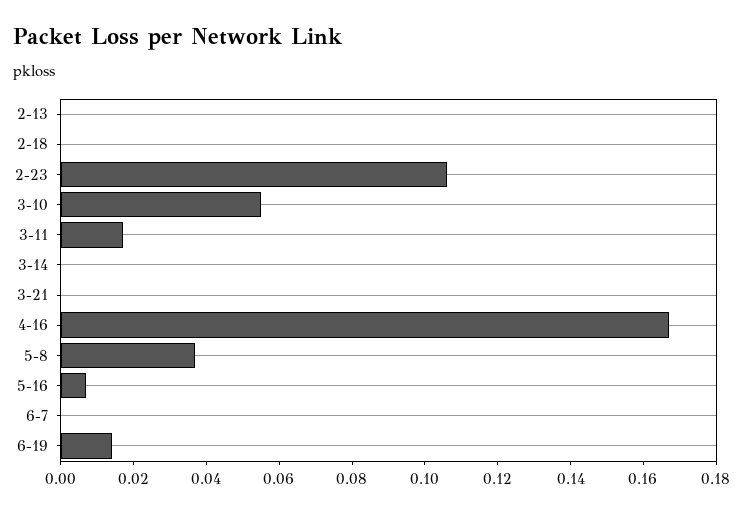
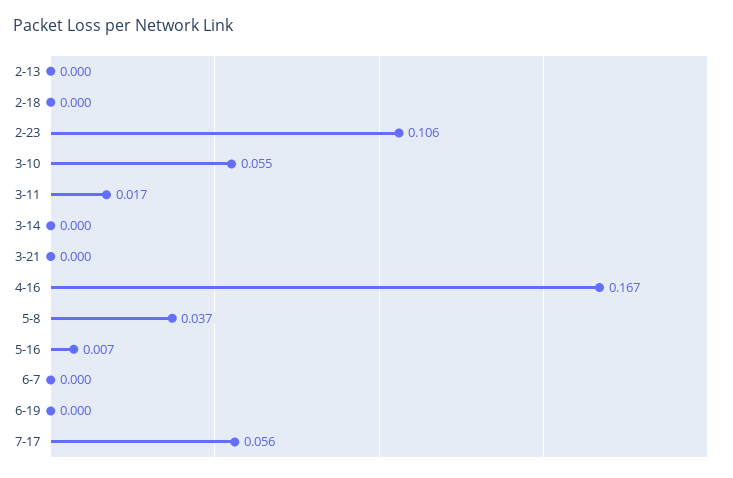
6-19: 0.015 -> 0
7-17: none -> 0.056

